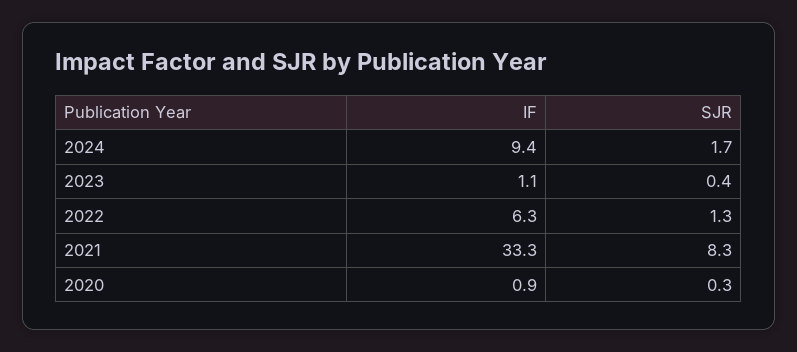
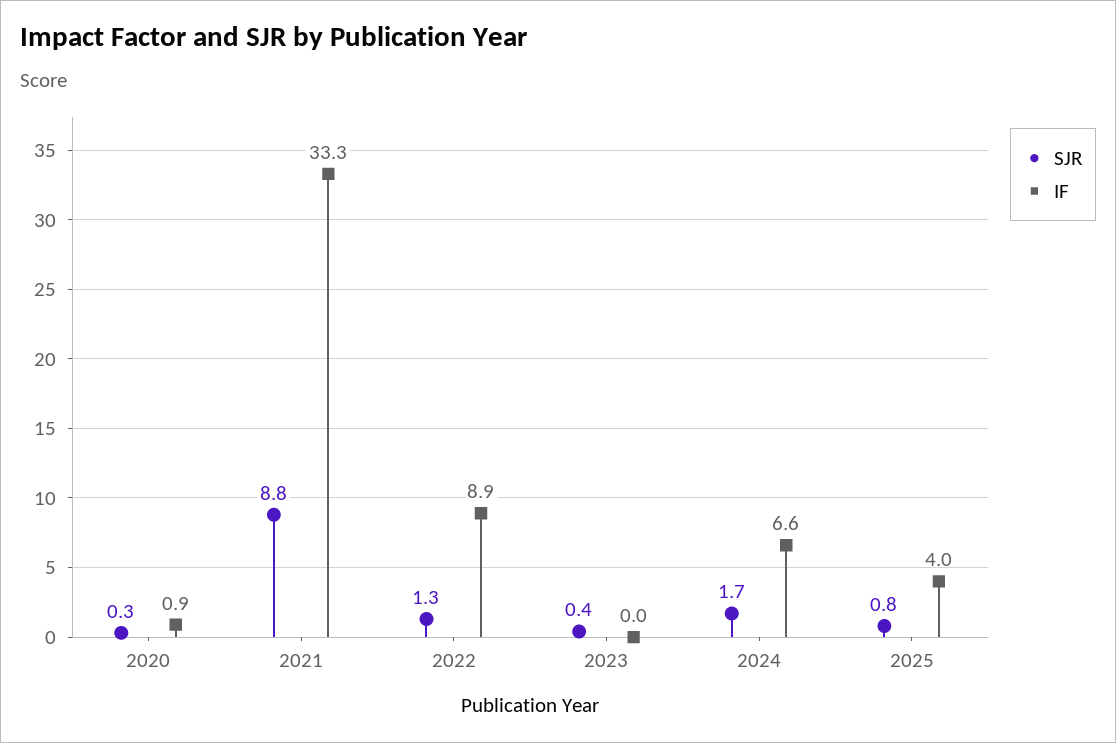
IF, 2024: 9.4 -> 6.6
IF, 2023: 1.1 -> 0
IF, 2022: 6.3 -> 8.9
SJR, 2021: 8.3 -> 8.8
SJR, 2025: none -> 0.8
IF, 2025: none -> 4

